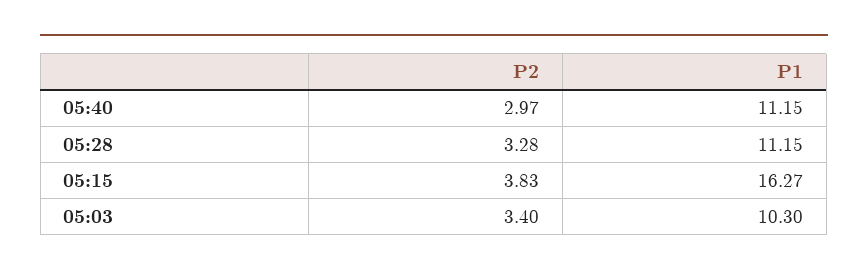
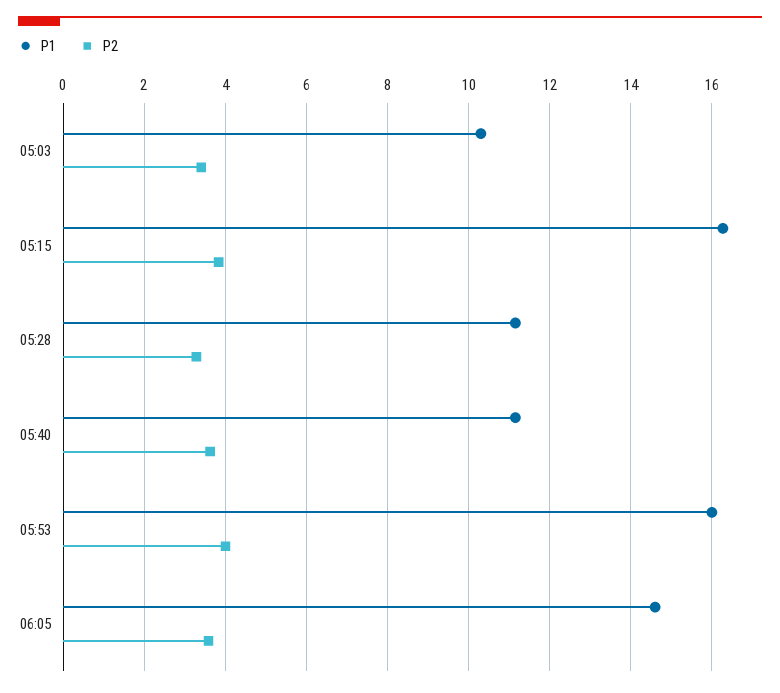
P2, 05:40: 2.97 -> 3.6
P1, 05:53: none -> 16
P2, 05:53: none -> 4
P1, 06:05: none -> 14.6
P2, 06:05: none -> 3.6

